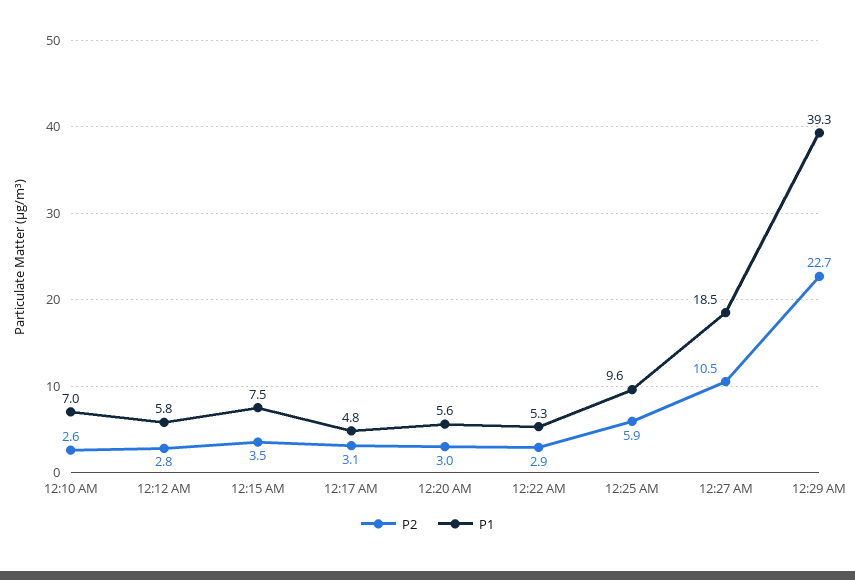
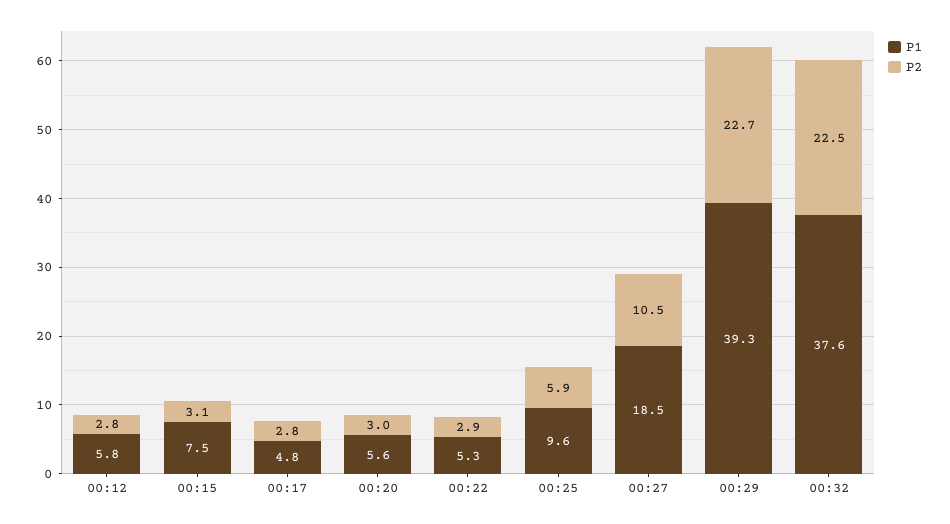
P2, 12:10 AM: 2.6 -> none
P1, 12:10 AM: 7 -> none
P2, 12:15 AM: 3.5 -> 3.1
P2, 12:17 AM: 3.1 -> 2.8
P1, 00:32: none -> 37.6
P2, 00:32: none -> 22.5

